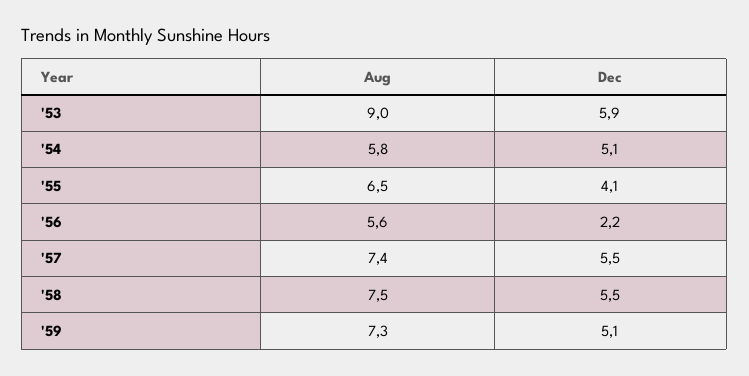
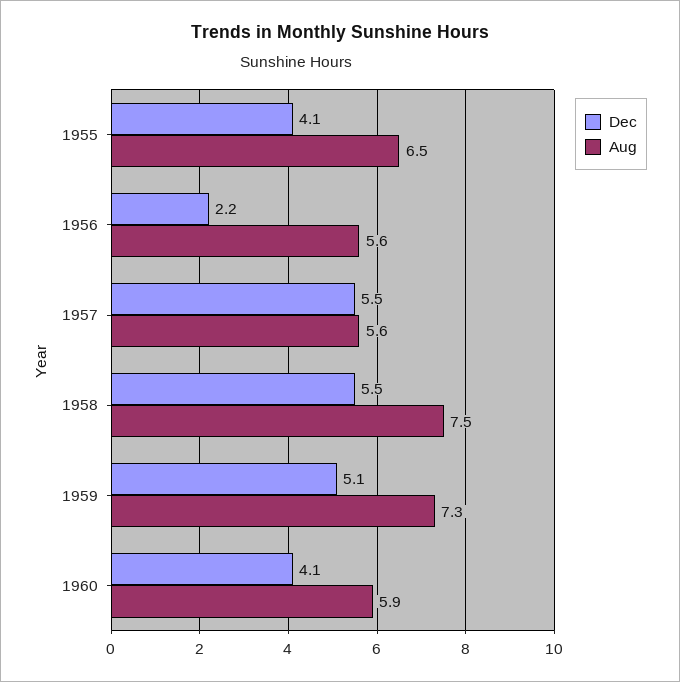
Aug, '53: 9 -> none
Dec, '53: 5.9 -> none
Aug, '54: 5.8 -> none
Dec, '54: 5.1 -> none
Aug, '57: 7.4 -> 5.6
Dec, 1960: none -> 4.1
Aug, 1960: none -> 5.9

